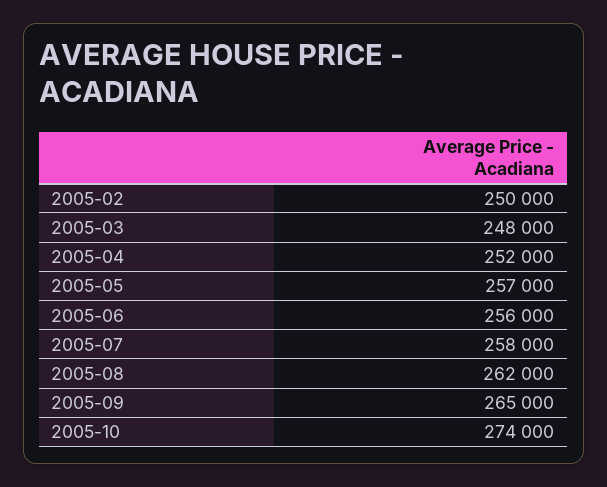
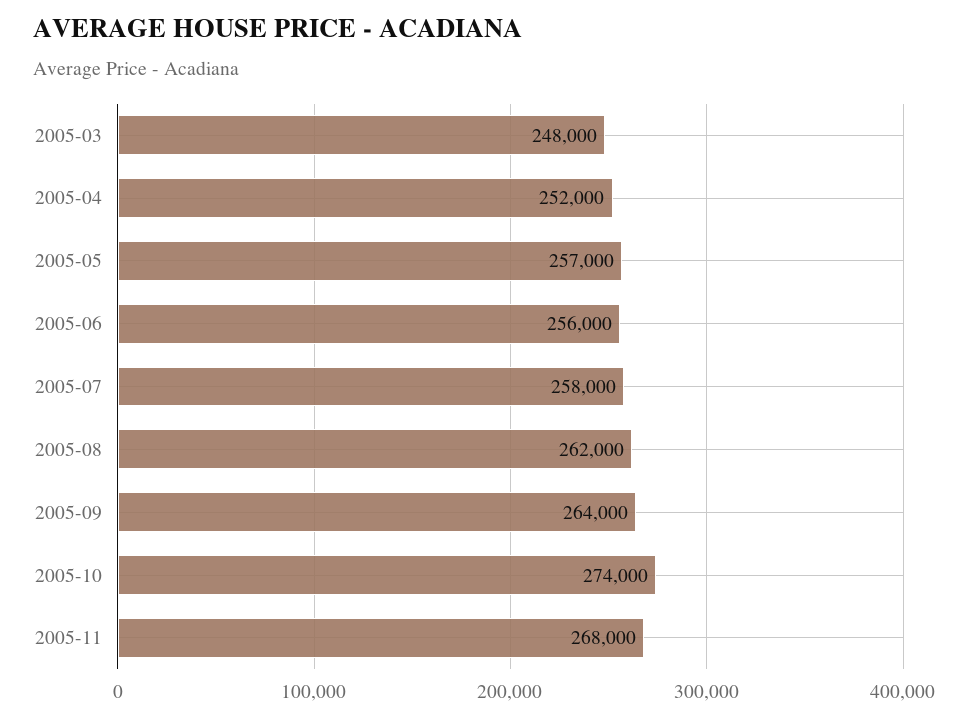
2005-02: 250000 -> none
2005-09: 265000 -> 264000
2005-11: none -> 268000

